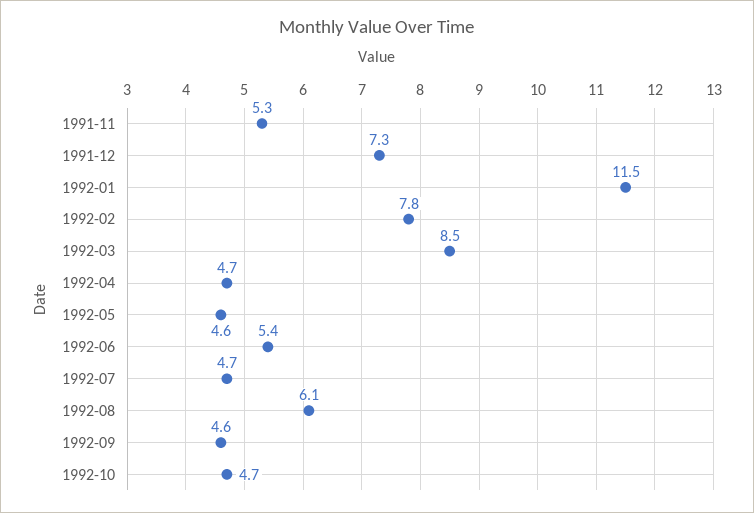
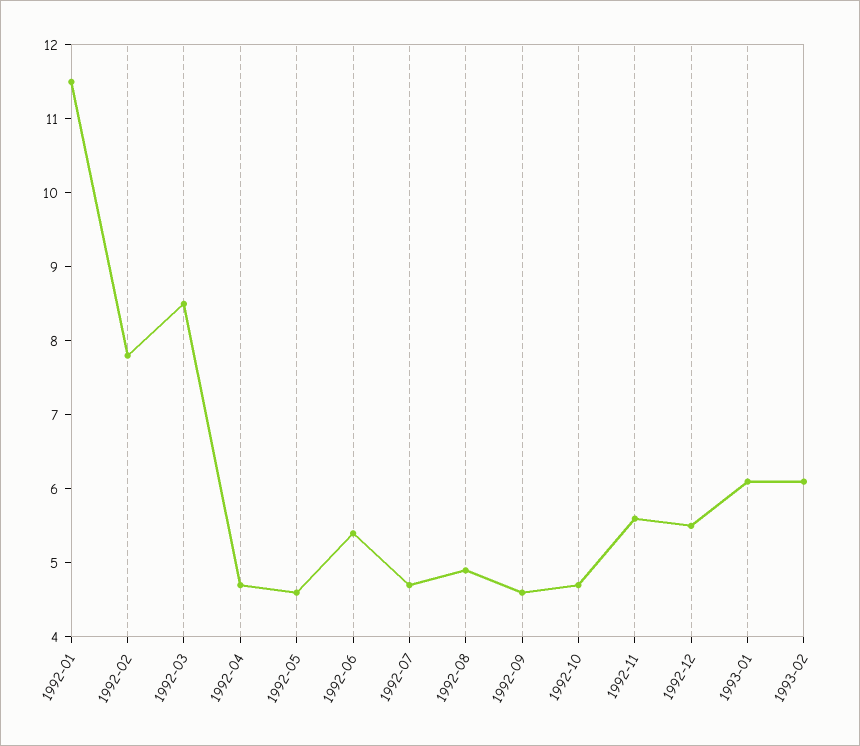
1991-11: 5.3 -> none
1991-12: 7.3 -> none
1992-08: 6.1 -> 5
1992-11: none -> 5.5
1992-12: none -> 5.5
1993-01: none -> 6
1993-02: none -> 6

